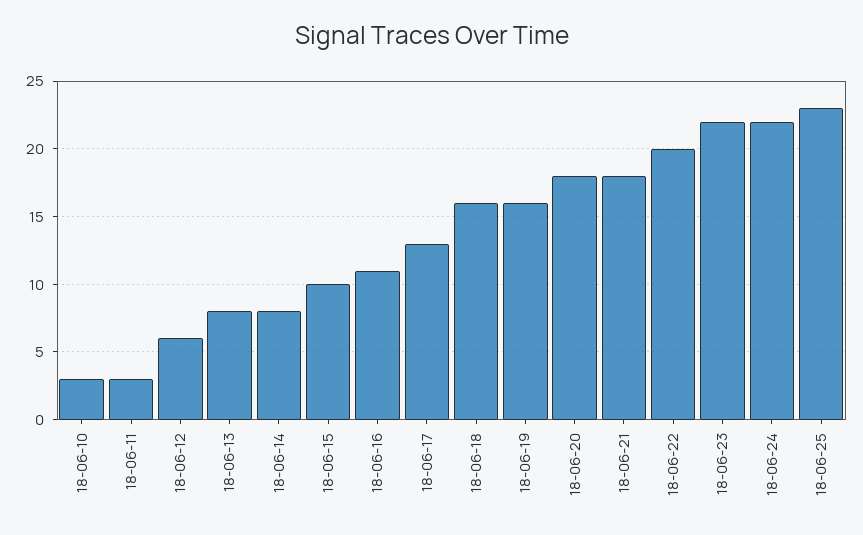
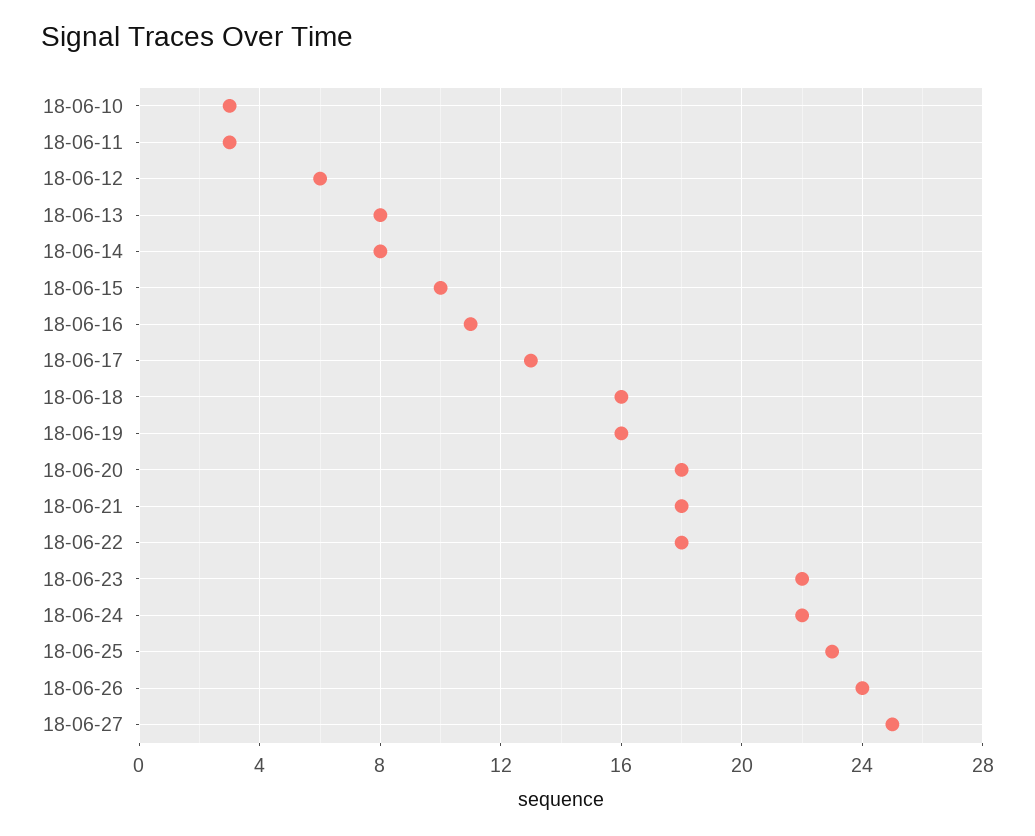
18-06-22: 20 -> 18
18-06-26: none -> 24
18-06-27: none -> 25

